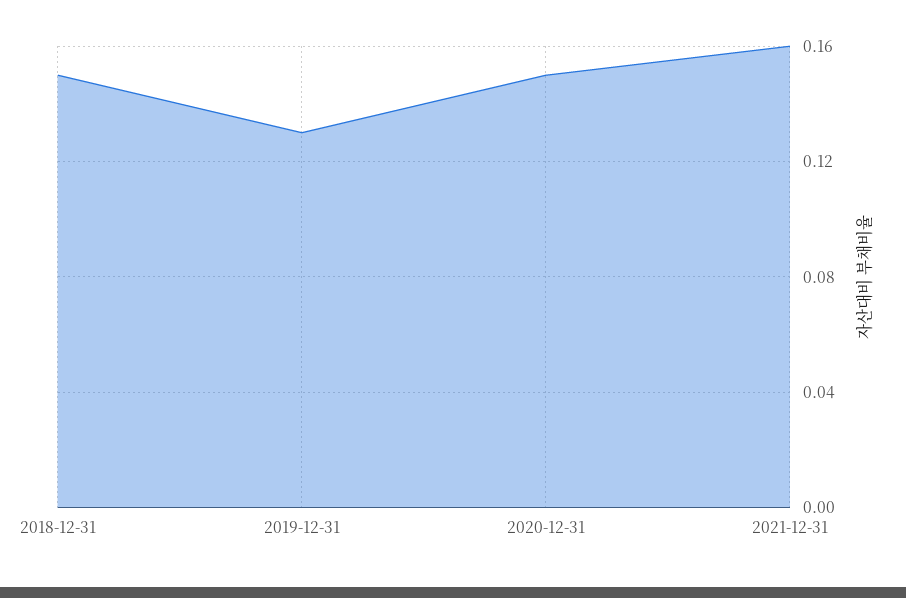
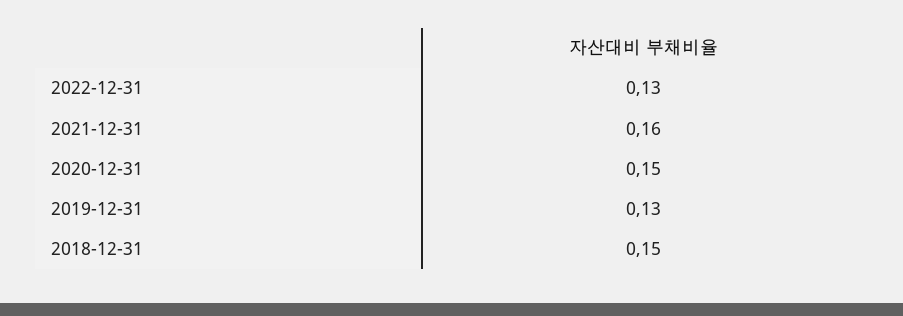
2022-12-31: none -> 0.13

